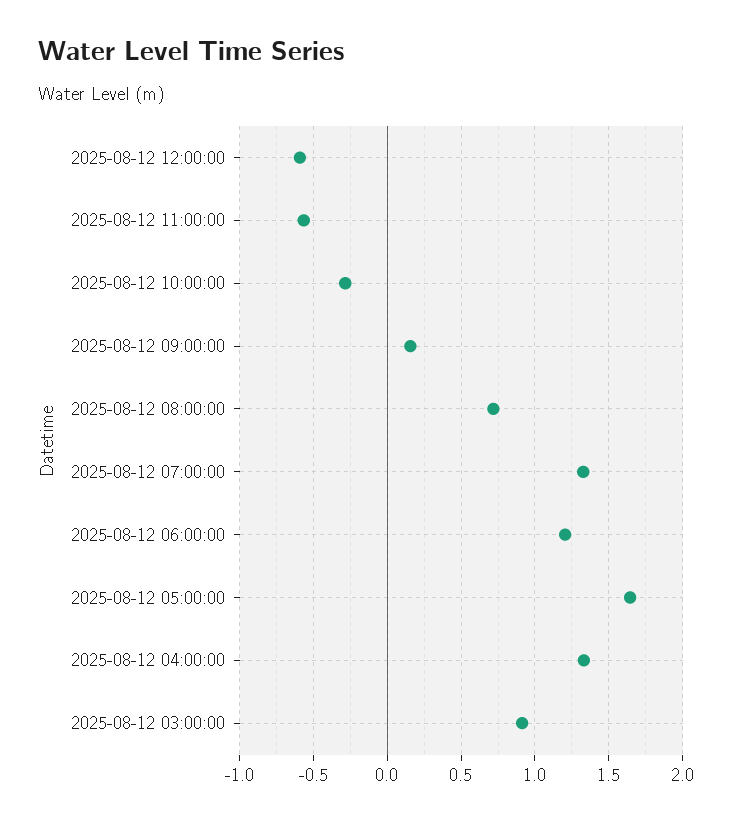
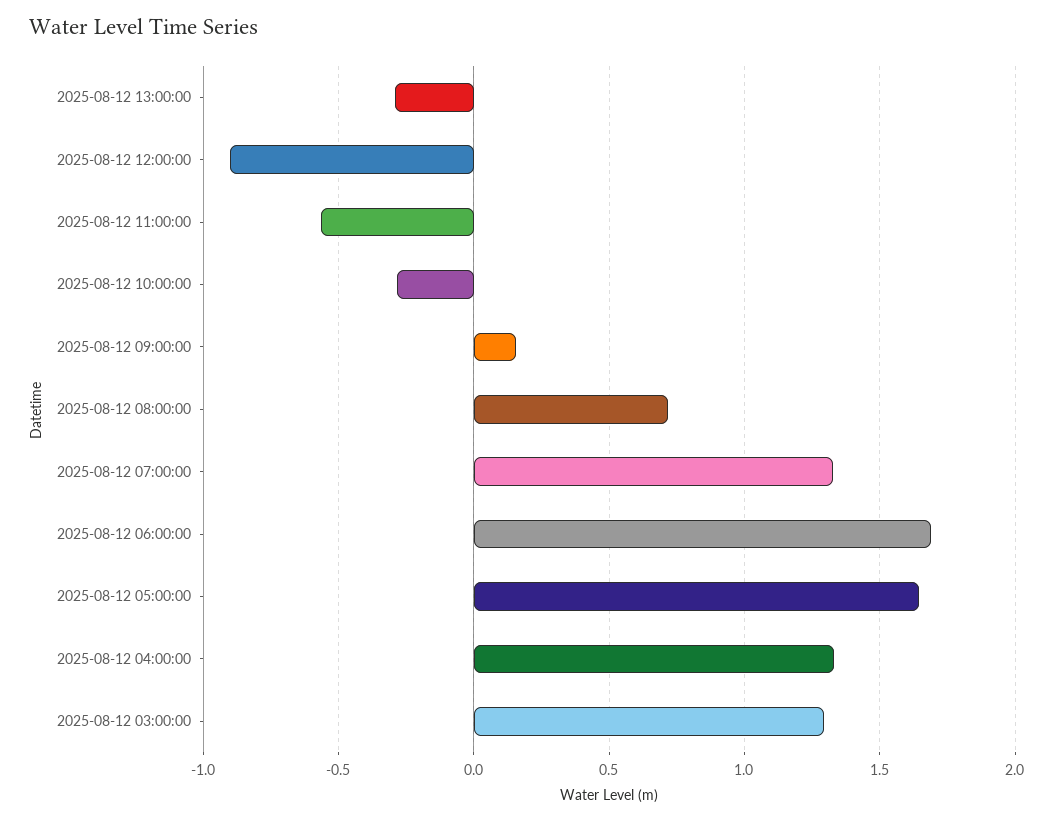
2025-08-12 12:00:00: -0.6 -> -0.9
2025-08-12 06:00:00: 1.2 -> 1.7
2025-08-12 03:00:00: 0.9 -> 1.3
2025-08-12 13:00:00: none -> -0.3

